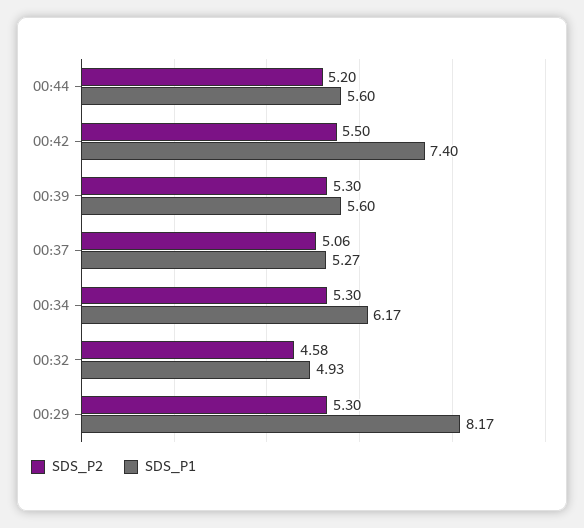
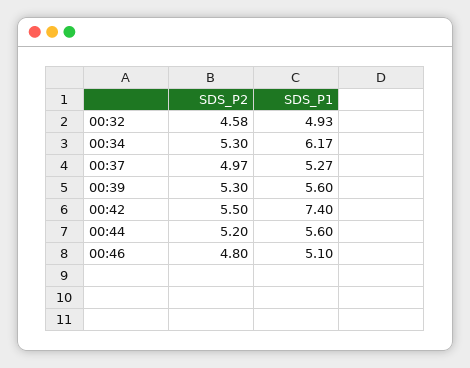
SDS_P2, 00:37: 5.06 -> 4.97
SDS_P2, 00:29: 5.3 -> none
SDS_P1, 00:29: 8.17 -> none
SDS_P2, 00:46: none -> 4.8
SDS_P1, 00:46: none -> 5.1

